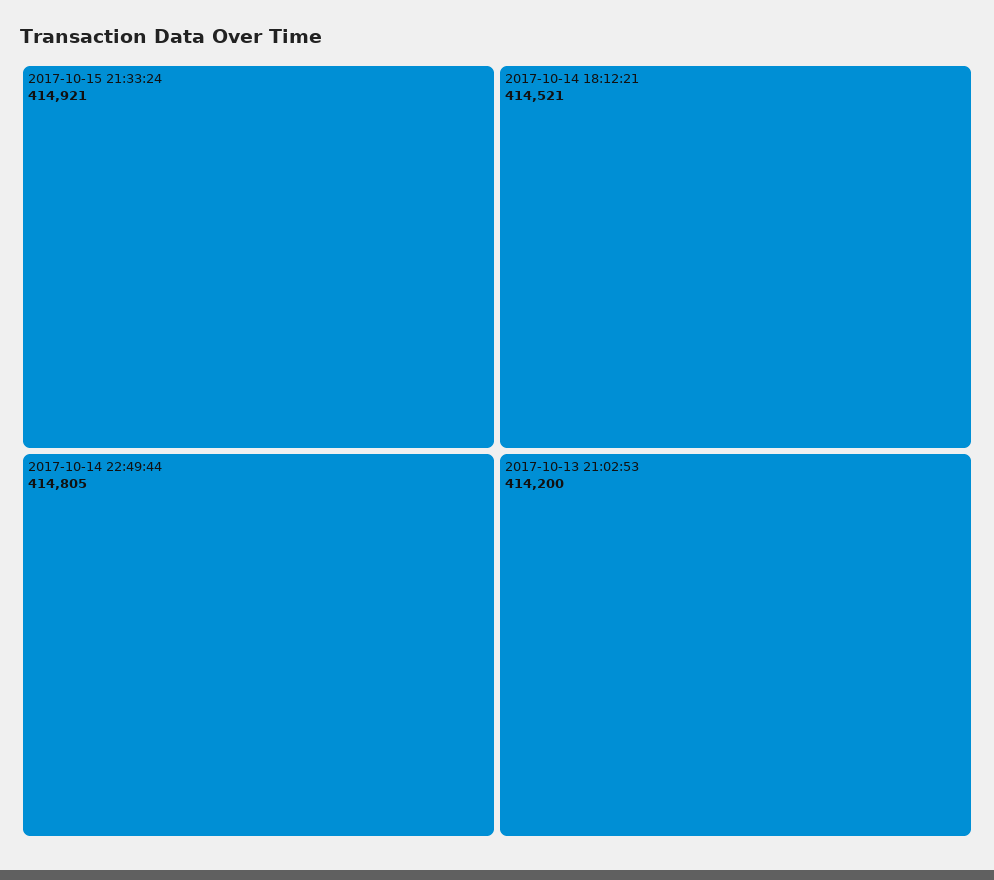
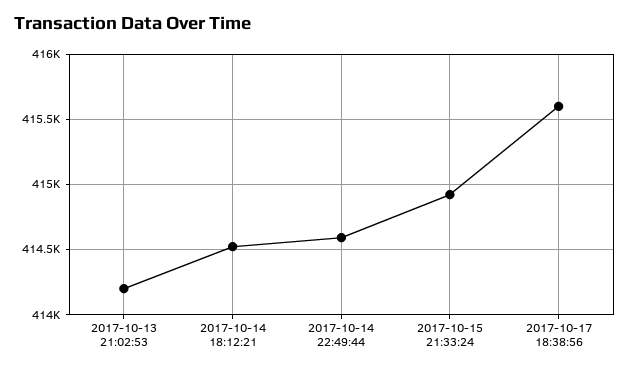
2017-10-14 22:49:44: 414805 -> 414600
2017-10-17 18:38:56: none -> 415600

